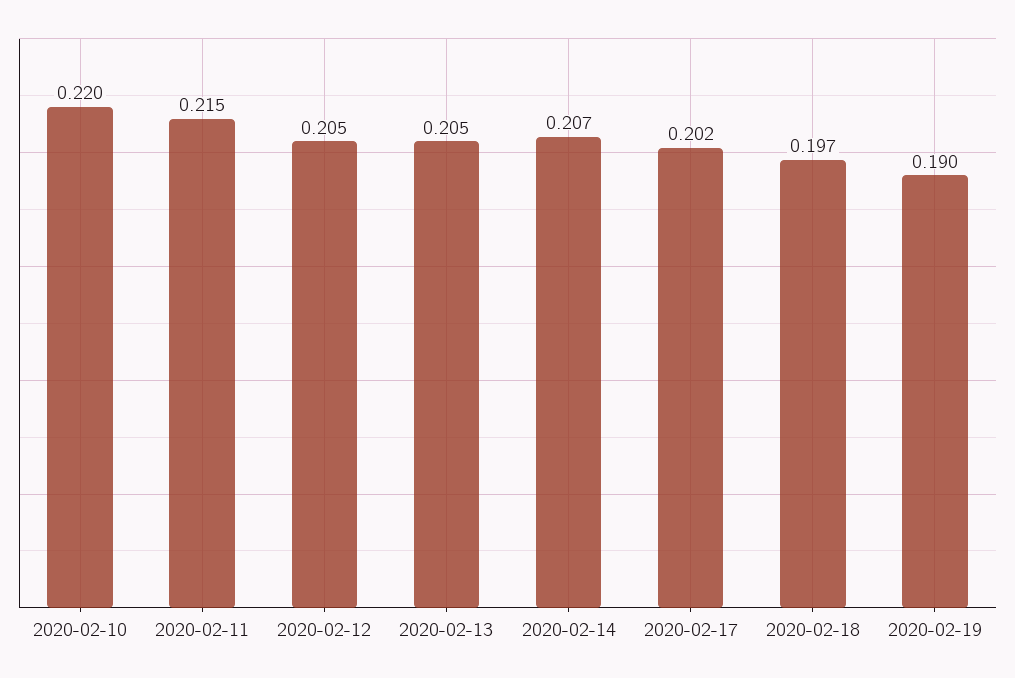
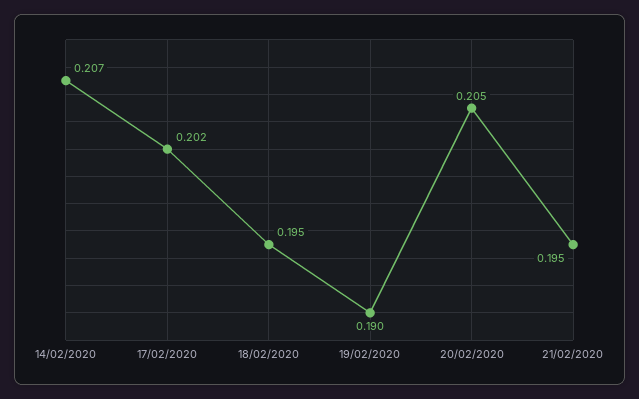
2020-02-10: 0.22 -> none
2020-02-11: 0.215 -> none
2020-02-12: 0.205 -> none
2020-02-13: 0.205 -> none
2020-02-18: 0.197 -> 0.195
20/02/2020: none -> 0.205
21/02/2020: none -> 0.195

